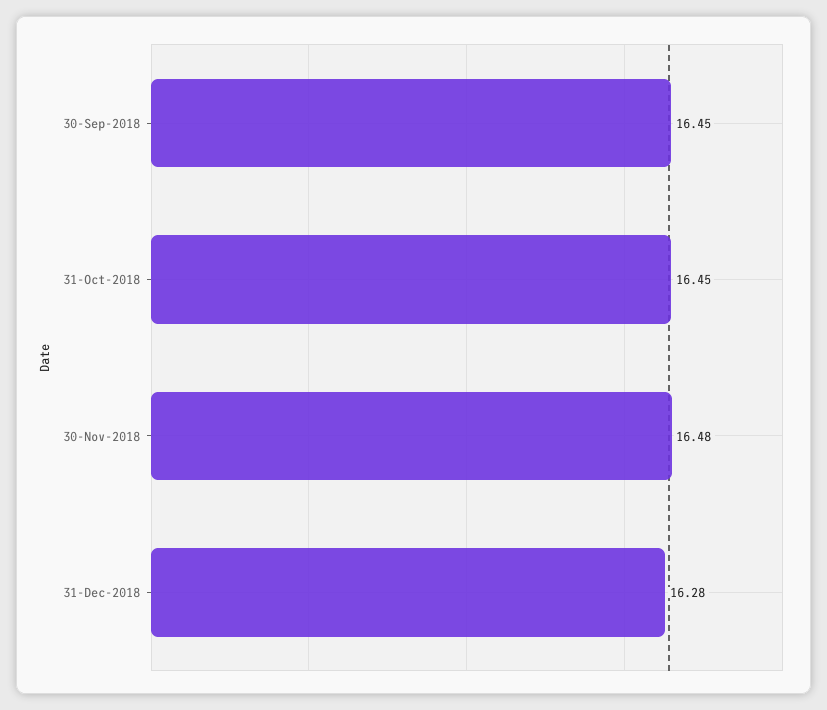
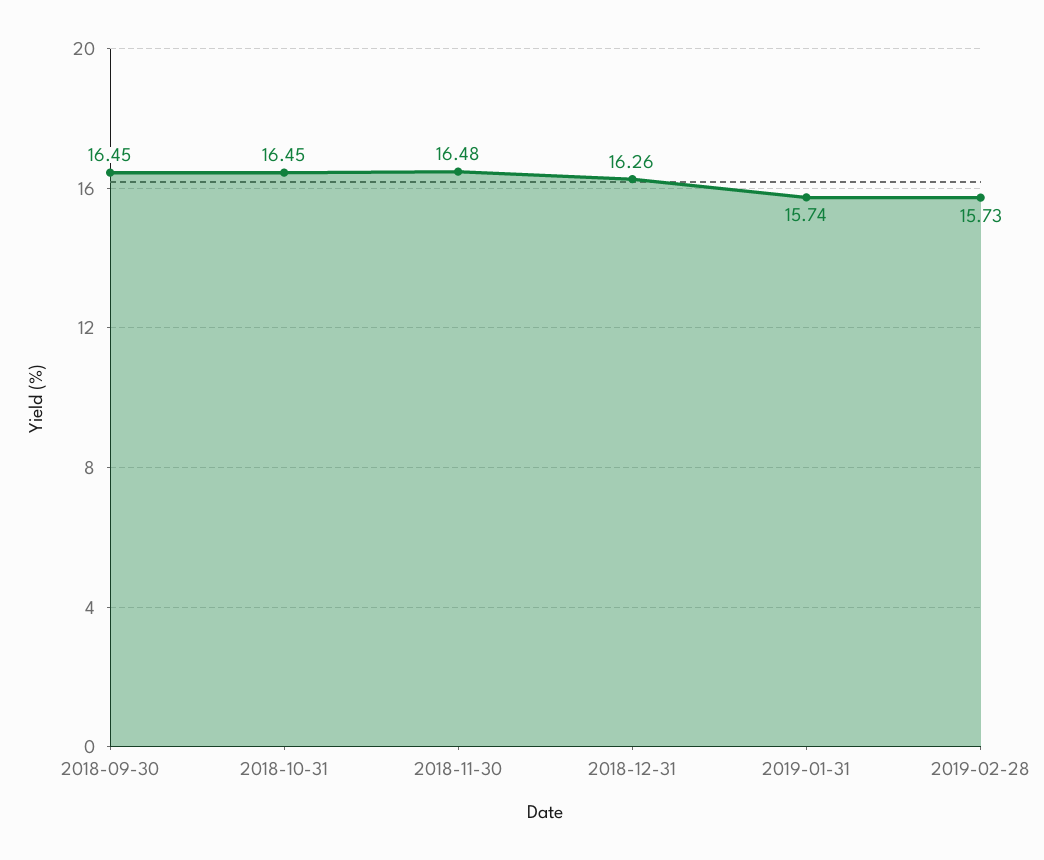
31-Dec-2018: 16.28 -> 16.26
2019-01-31: none -> 15.74
2019-02-28: none -> 15.73

